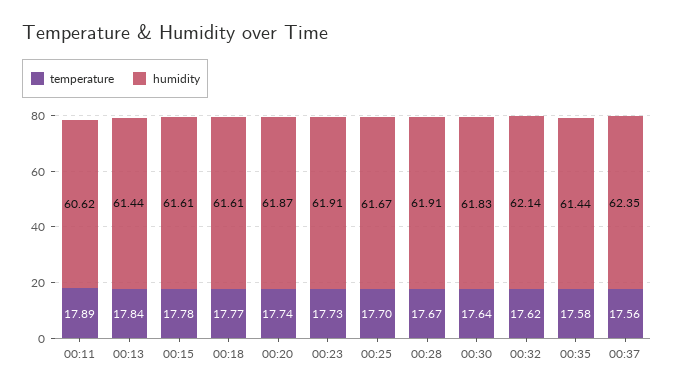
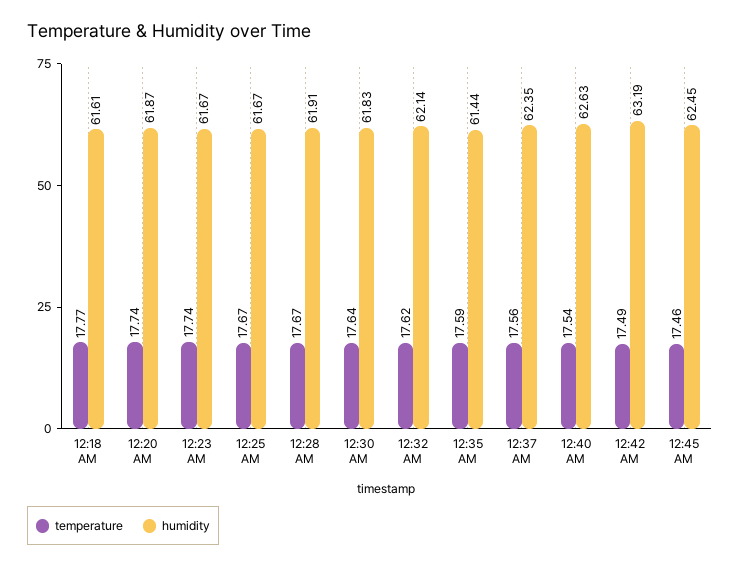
temperature, 00:11: 17.89 -> none
humidity, 00:11: 60.62 -> none
temperature, 00:13: 17.84 -> none
humidity, 00:13: 61.44 -> none
temperature, 00:15: 17.78 -> none
humidity, 00:15: 61.61 -> none
temperature, 00:23: 17.73 -> 17.74
humidity, 00:23: 61.91 -> 61.67
temperature, 00:25: 17.7 -> 17.67
temperature, 00:35: 17.58 -> 17.59
temperature, 12:40 AM: none -> 17.54
humidity, 12:40 AM: none -> 62.63
temperature, 12:42 AM: none -> 17.49
humidity, 12:42 AM: none -> 63.19
temperature, 12:45 AM: none -> 17.46
humidity, 12:45 AM: none -> 62.45

